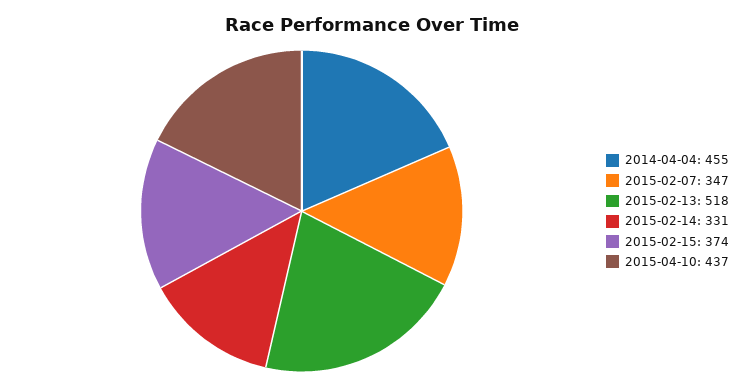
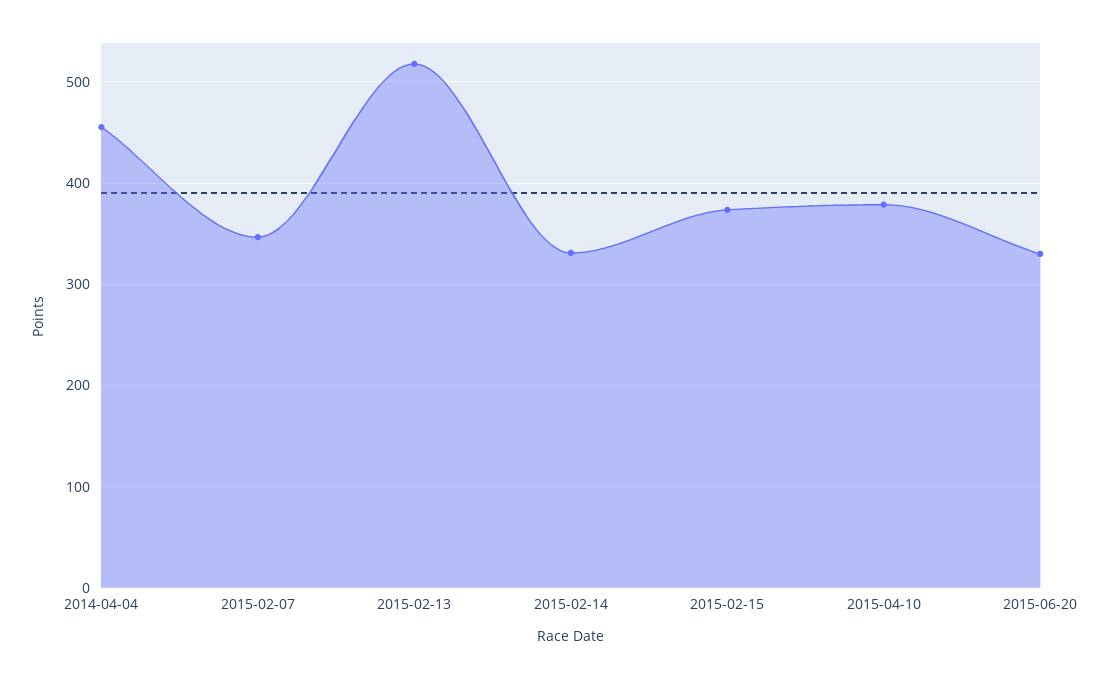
2015-04-10: 437 -> 380
2015-06-20: none -> 330

